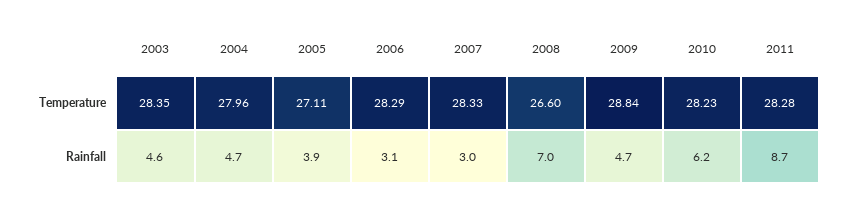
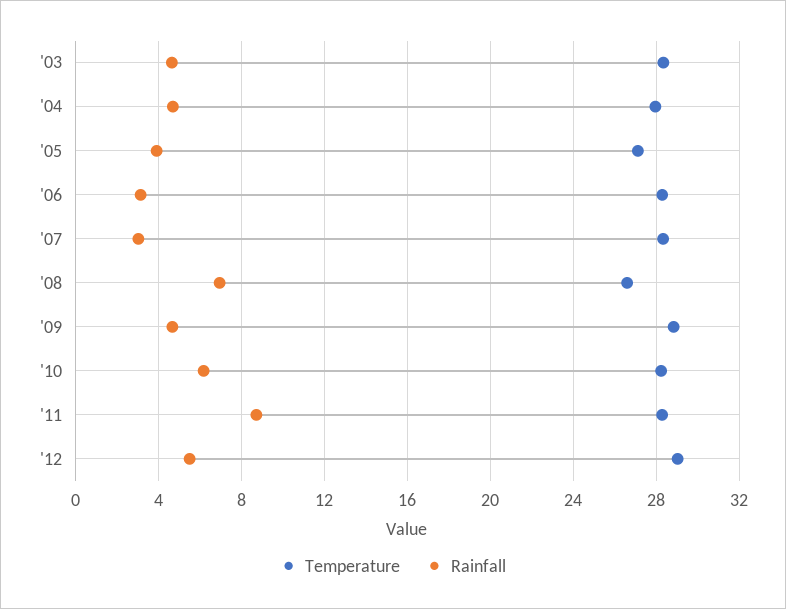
Temperature, '12: none -> 29
Rainfall, '12: none -> 5.5

